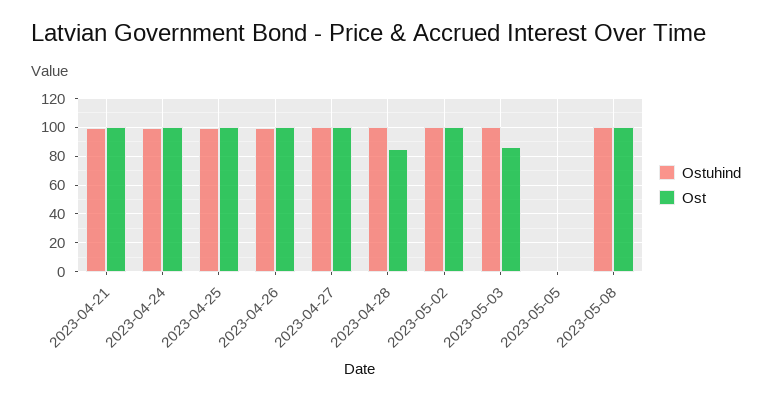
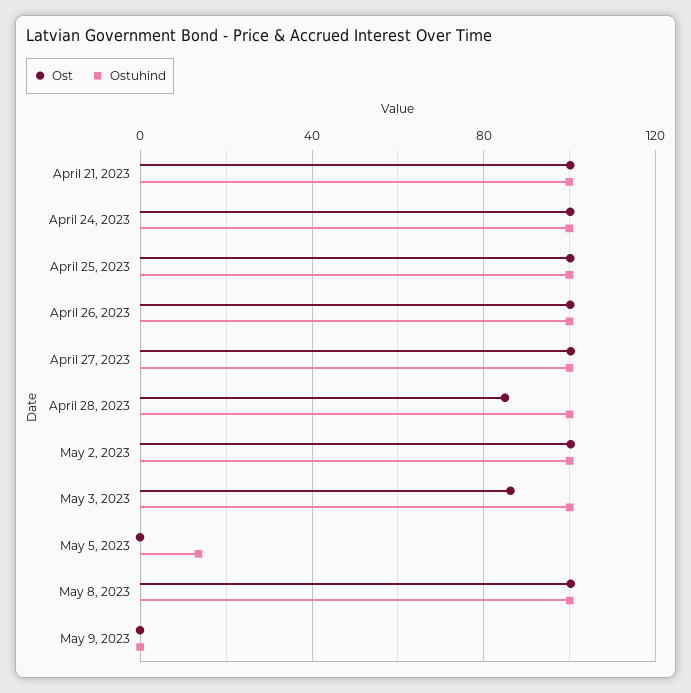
Ostuhind, 2023-05-05: 0 -> 15
Ost, May 9, 2023: none -> 0
Ostuhind, May 9, 2023: none -> 0

